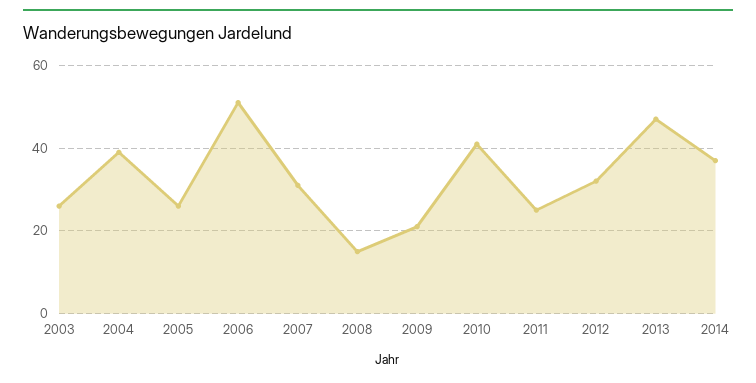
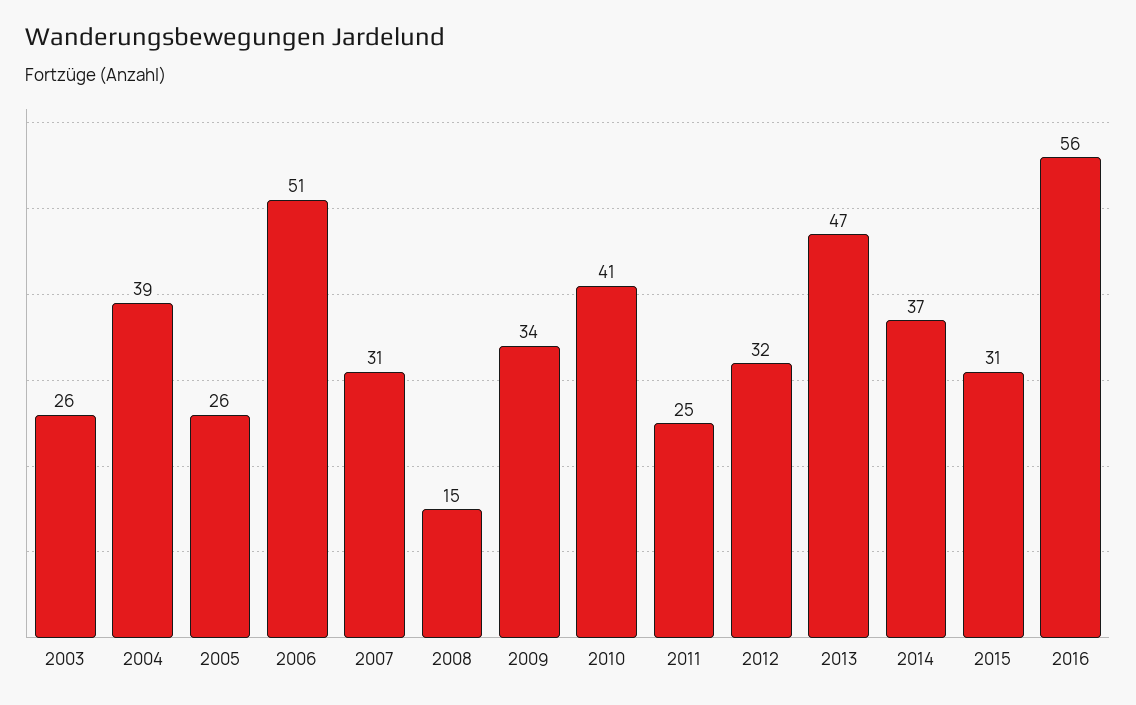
2009: 20 -> 34
2015: none -> 31
2016: none -> 56

